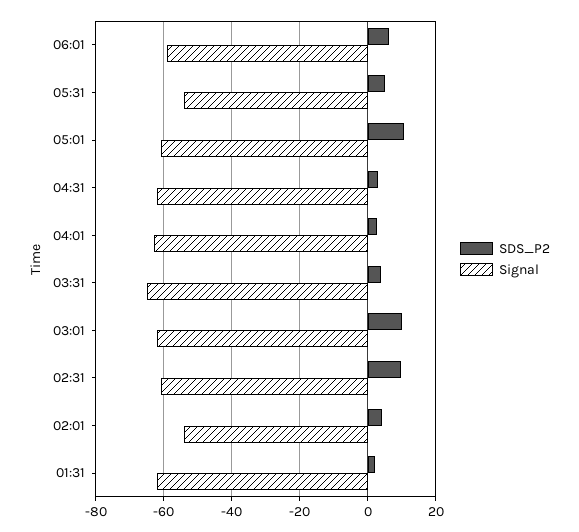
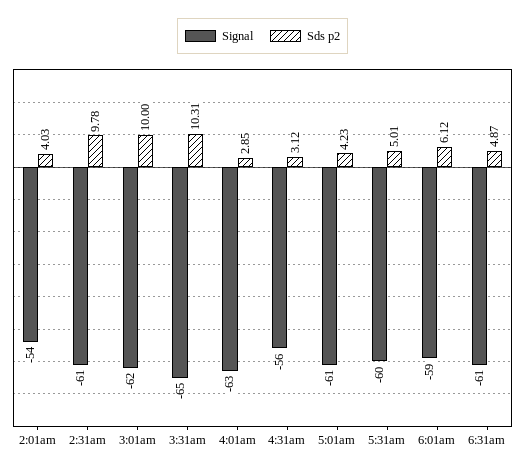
Signal, 05:31: -54 -> -60
SDS_P2, 05:01: 10 -> 4.23
Signal, 04:31: -62 -> -56
SDS_P2, 03:31: 4 -> 10.31
SDS_P2, 01:31: 2 -> none
Signal, 01:31: -62 -> none
Signal, 6:31am: none -> -61
SDS_P2, 6:31am: none -> 4.87

